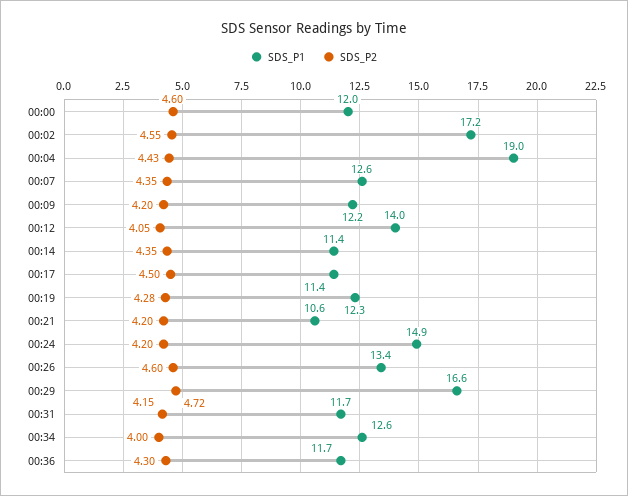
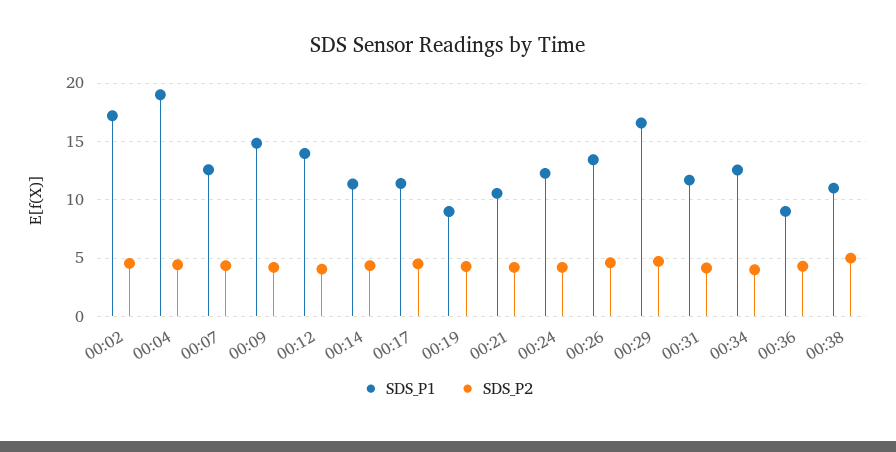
SDS_P1, 00:00: 12 -> none
SDS_P2, 00:00: 4.6 -> none
SDS_P1, 00:09: 12.2 -> 15
SDS_P1, 00:19: 12.3 -> 9
SDS_P1, 00:24: 14.9 -> 12
SDS_P1, 00:36: 11.7 -> 9
SDS_P1, 00:38: none -> 11
SDS_P2, 00:38: none -> 5

